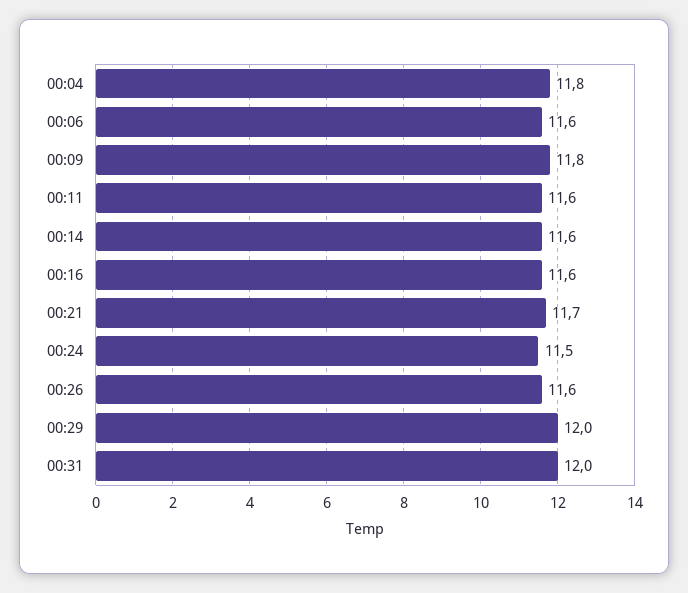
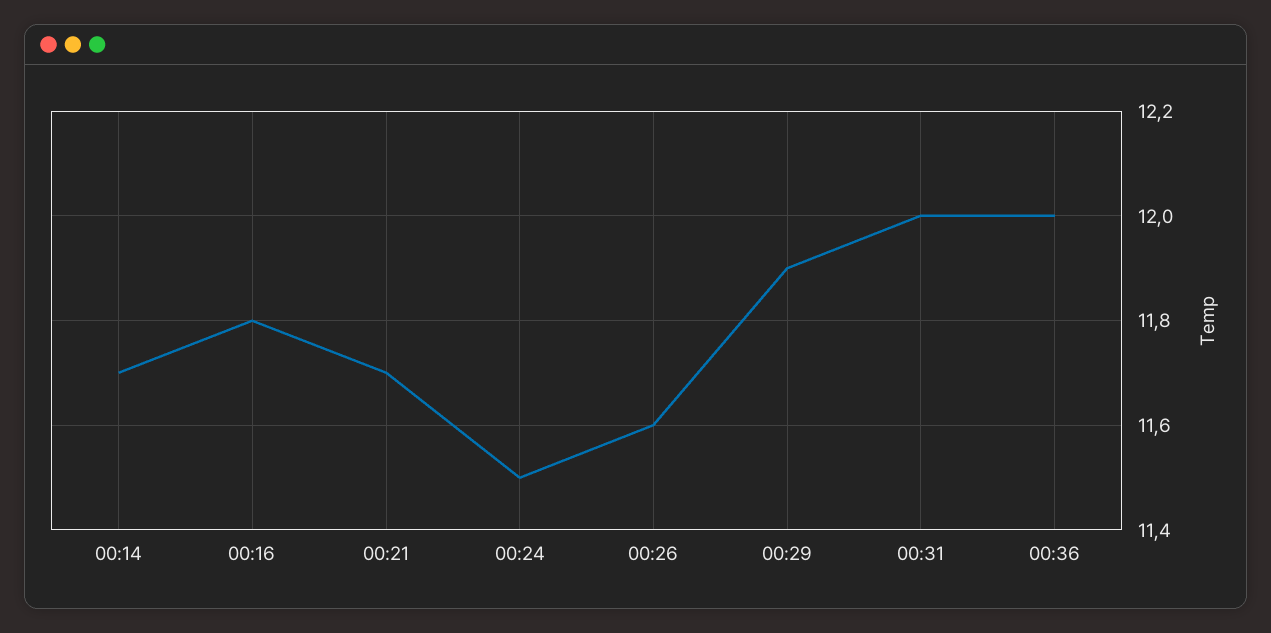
00:04: 11.8 -> none
00:06: 11.6 -> none
00:09: 11.8 -> none
00:11: 11.6 -> none
00:14: 11.6 -> 11.7
00:16: 11.6 -> 11.8
00:29: 12 -> 11.9
00:36: none -> 12

